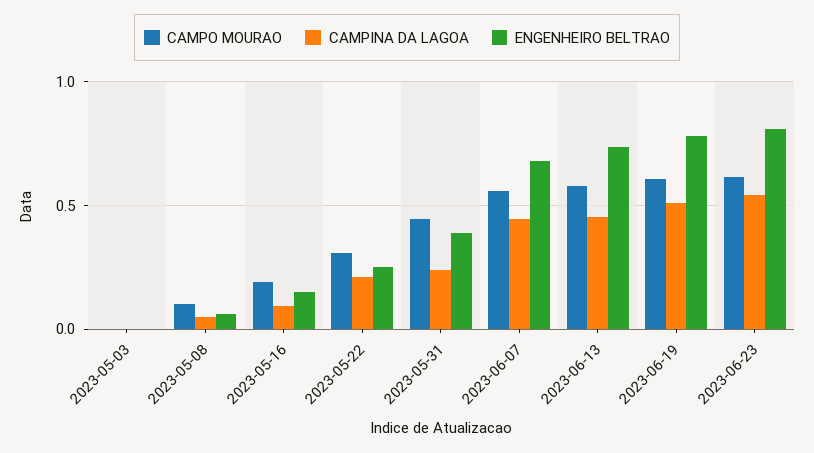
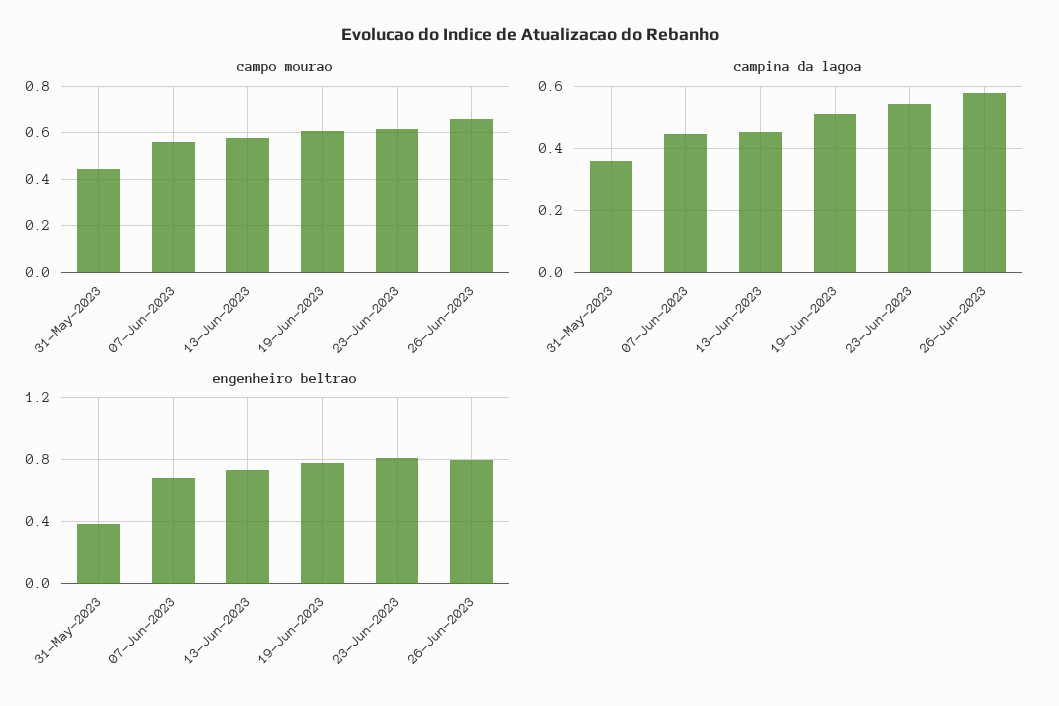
CAMPO MOURAO, 2023-05-03: 0 -> none
CAMPINA DA LAGOA, 2023-05-03: 0 -> none
ENGENHEIRO BELTRAO, 2023-05-03: 0 -> none
CAMPO MOURAO, 2023-05-08: 0.1 -> none
CAMPINA DA LAGOA, 2023-05-08: 0.05 -> none
ENGENHEIRO BELTRAO, 2023-05-08: 0.05 -> none
CAMPO MOURAO, 2023-05-16: 0.2 -> none
CAMPINA DA LAGOA, 2023-05-16: 0.1 -> none
ENGENHEIRO BELTRAO, 2023-05-16: 0.15 -> none
CAMPO MOURAO, 2023-05-22: 0.3 -> none
CAMPINA DA LAGOA, 2023-05-22: 0.2 -> none
ENGENHEIRO BELTRAO, 2023-05-22: 0.25 -> none
CAMPINA DA LAGOA, 2023-05-31: 0.25 -> 0.36
CAMPO MOURAO, 26-Jun-2023: none -> 0.65
CAMPINA DA LAGOA, 26-Jun-2023: none -> 0.58
ENGENHEIRO BELTRAO, 26-Jun-2023: none -> 0.8

